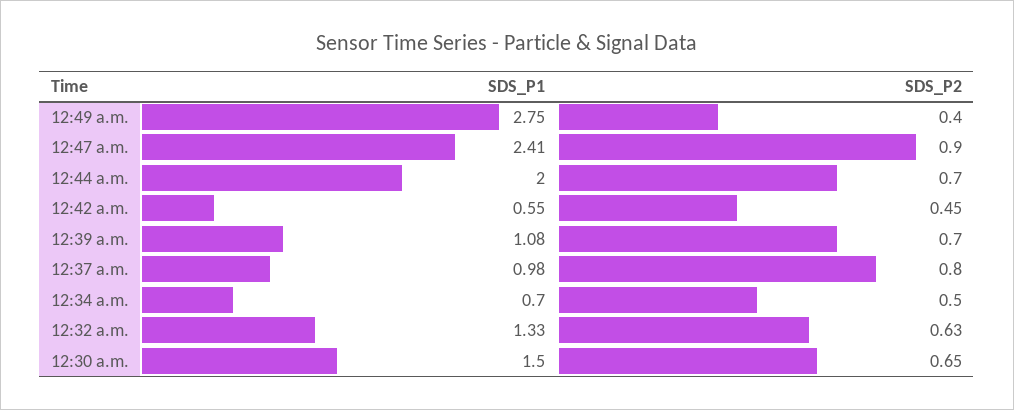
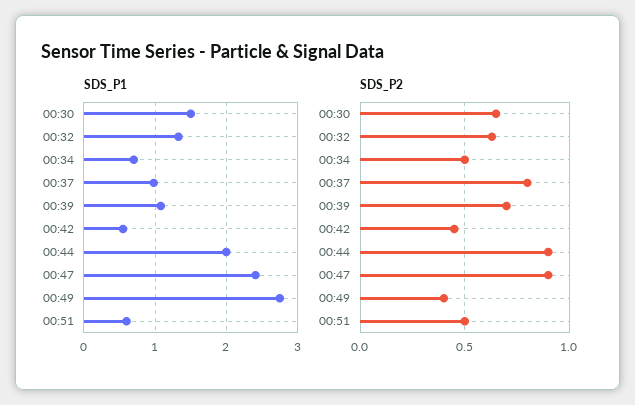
SDS_P2, 12:44 a.m.: 0.7 -> 0.9
SDS_P1, 00:51: none -> 0.6
SDS_P2, 00:51: none -> 0.5

